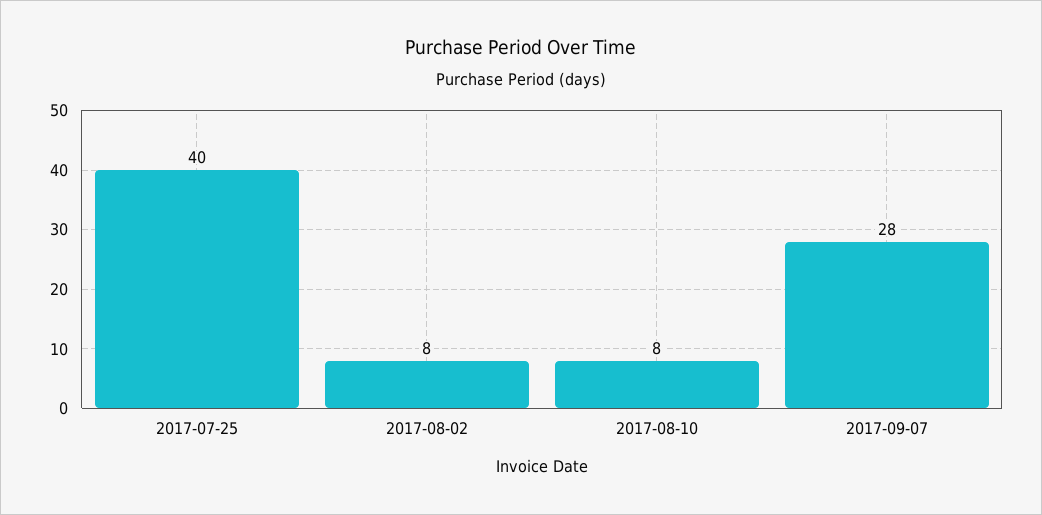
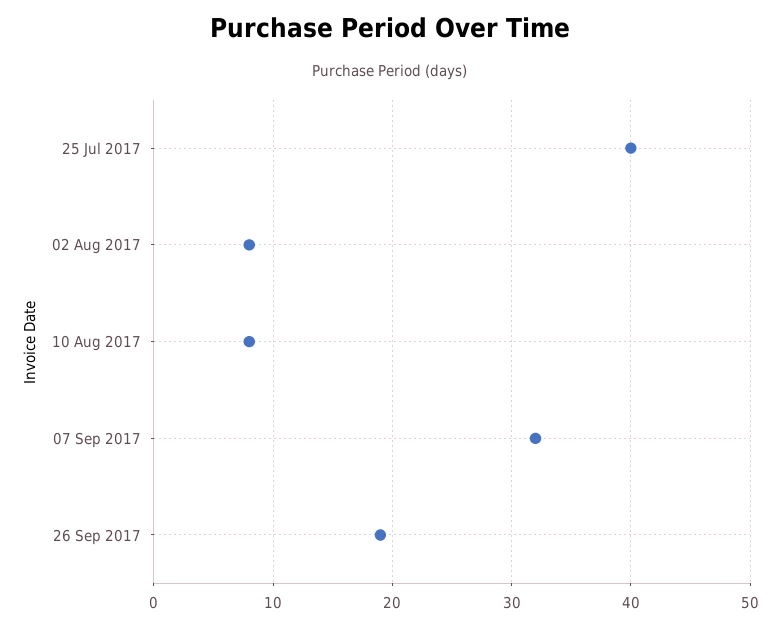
2017-09-07: 28 -> 32
26 Sep 2017: none -> 19

